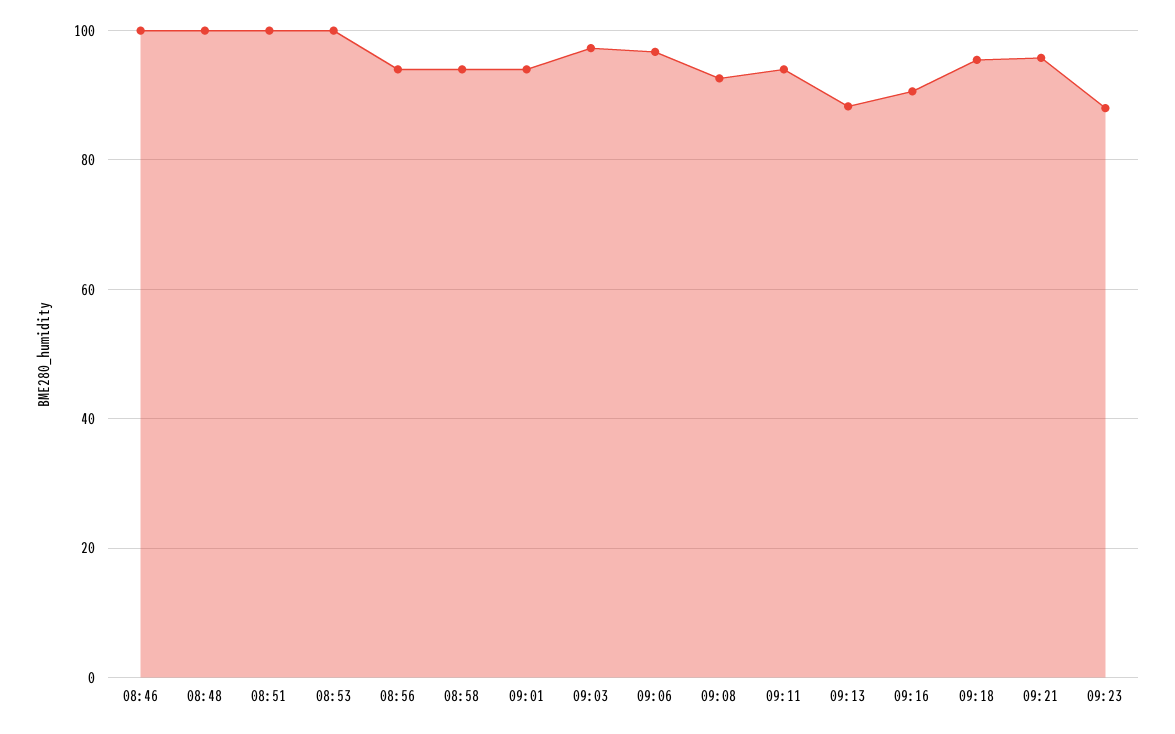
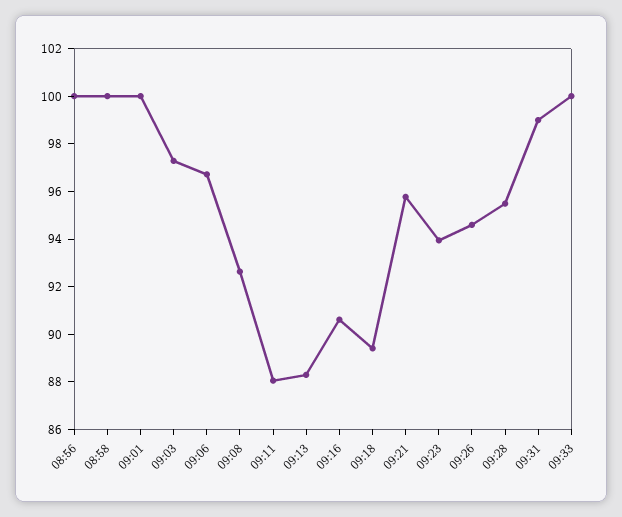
08:46: 100 -> none
08:48: 100 -> none
08:51: 100 -> none
08:53: 100 -> none
08:56: 94 -> 100
08:58: 94 -> 100
09:01: 94 -> 100
09:11: 94 -> 88
09:18: 96 -> 89.5
09:23: 88 -> 94
09:26: none -> 94.5
09:28: none -> 95.5
09:31: none -> 99
09:33: none -> 100

